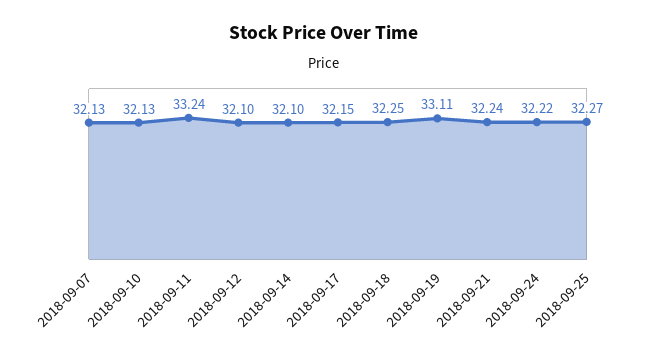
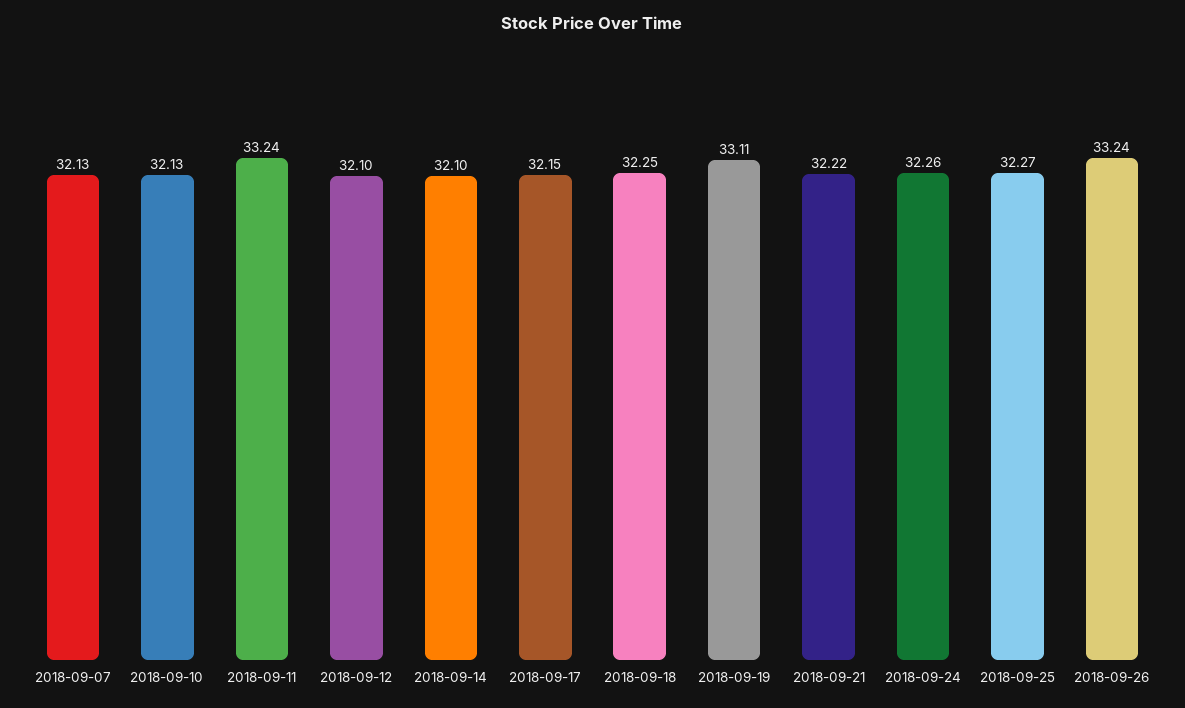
2018-09-21: 32.24 -> 32.22
2018-09-24: 32.22 -> 32.26
2018-09-26: none -> 33.24

